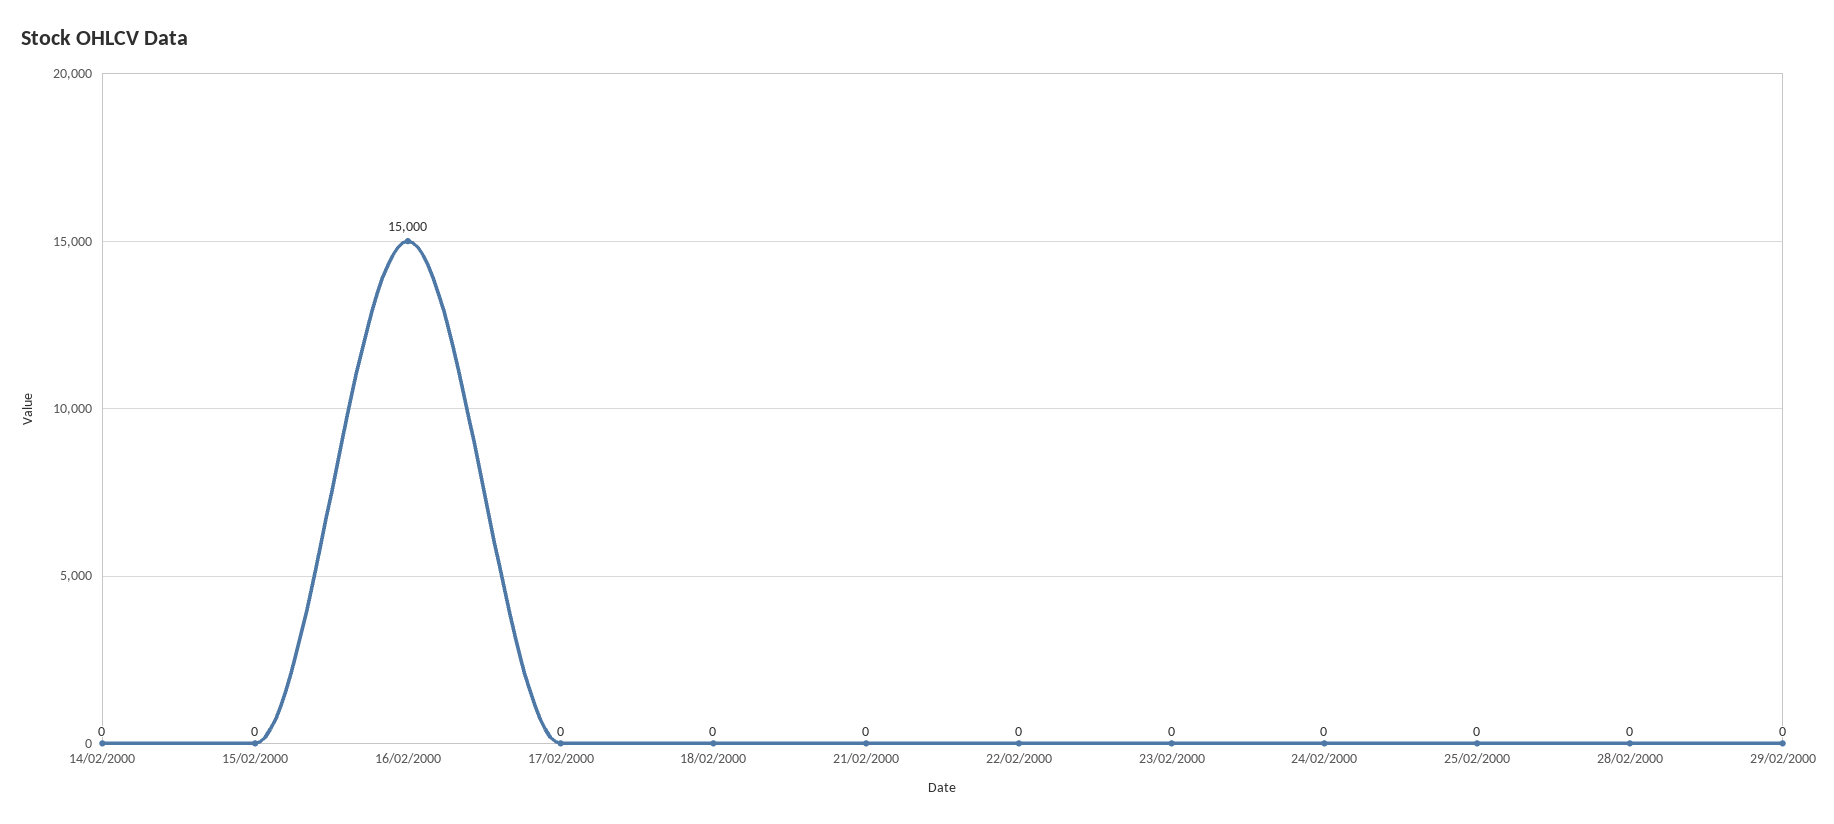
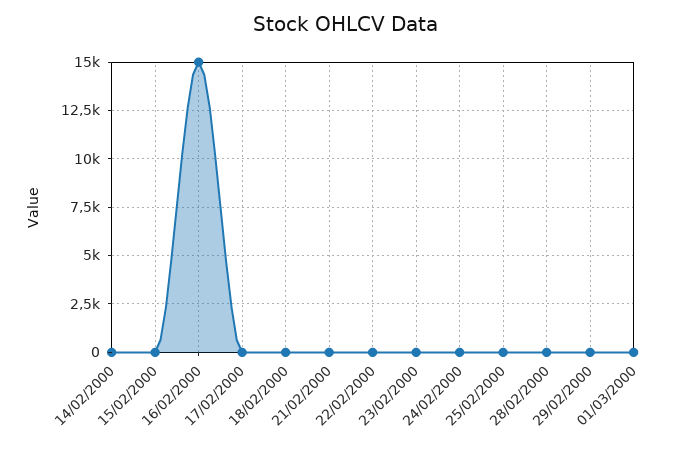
01/03/2000: none -> 0

